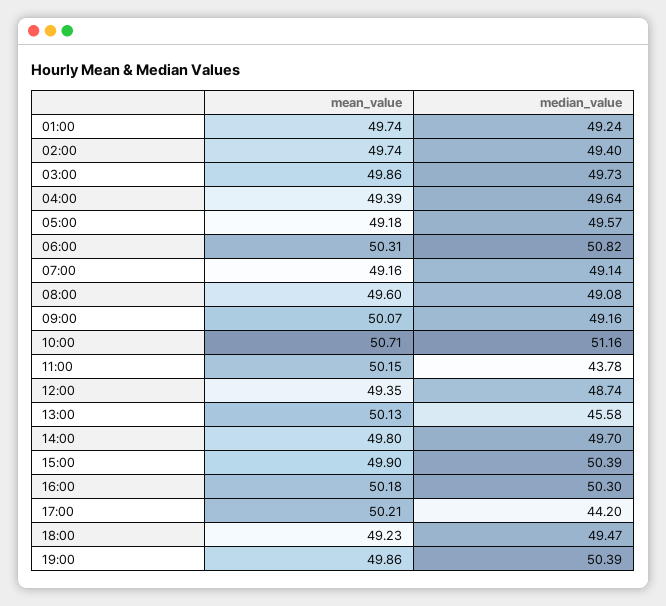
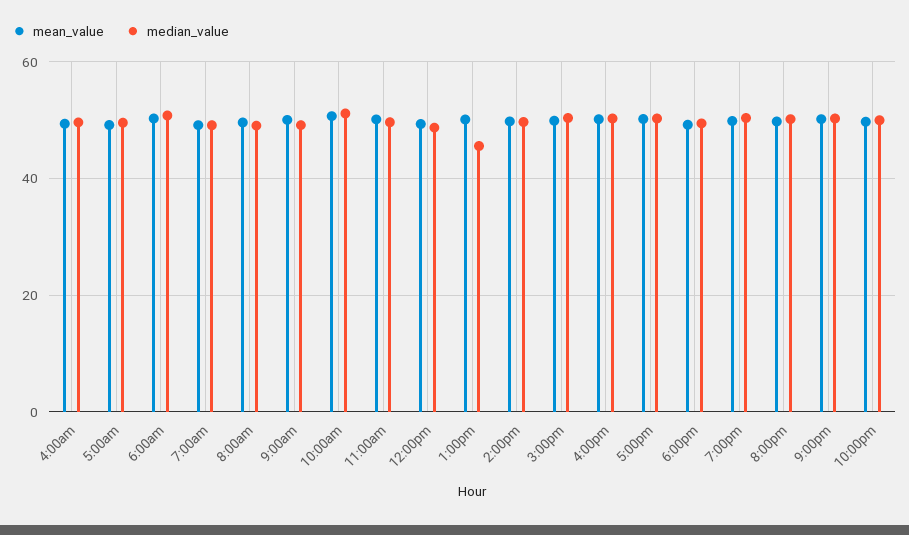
mean_value, 01:00: 49.74 -> none
median_value, 01:00: 49.24 -> none
mean_value, 02:00: 49.74 -> none
median_value, 02:00: 49.4 -> none
mean_value, 03:00: 49.86 -> none
median_value, 03:00: 49.73 -> none
median_value, 11:00: 43.78 -> 50
median_value, 17:00: 44.2 -> 50
mean_value, 8:00pm: none -> 50
median_value, 8:00pm: none -> 50
mean_value, 9:00pm: none -> 50
median_value, 9:00pm: none -> 50
mean_value, 10:00pm: none -> 50
median_value, 10:00pm: none -> 50

